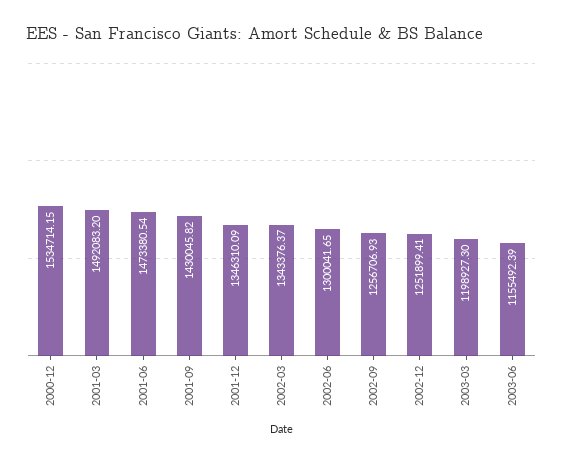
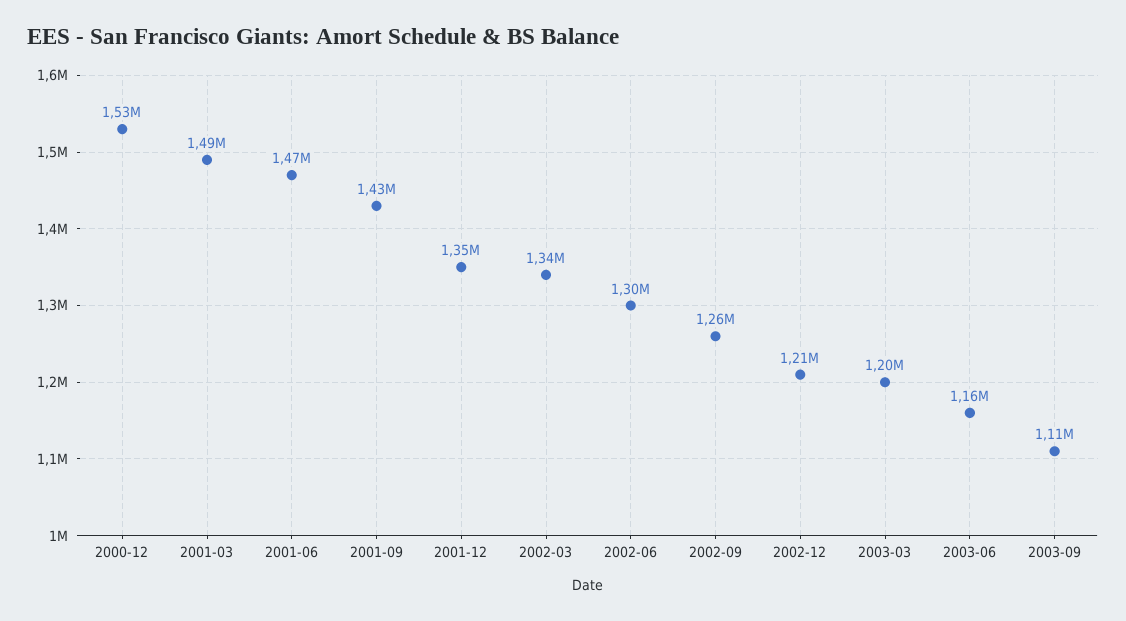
2002-12: 1251899.41 -> 1210000
2003-09: none -> 1110000

